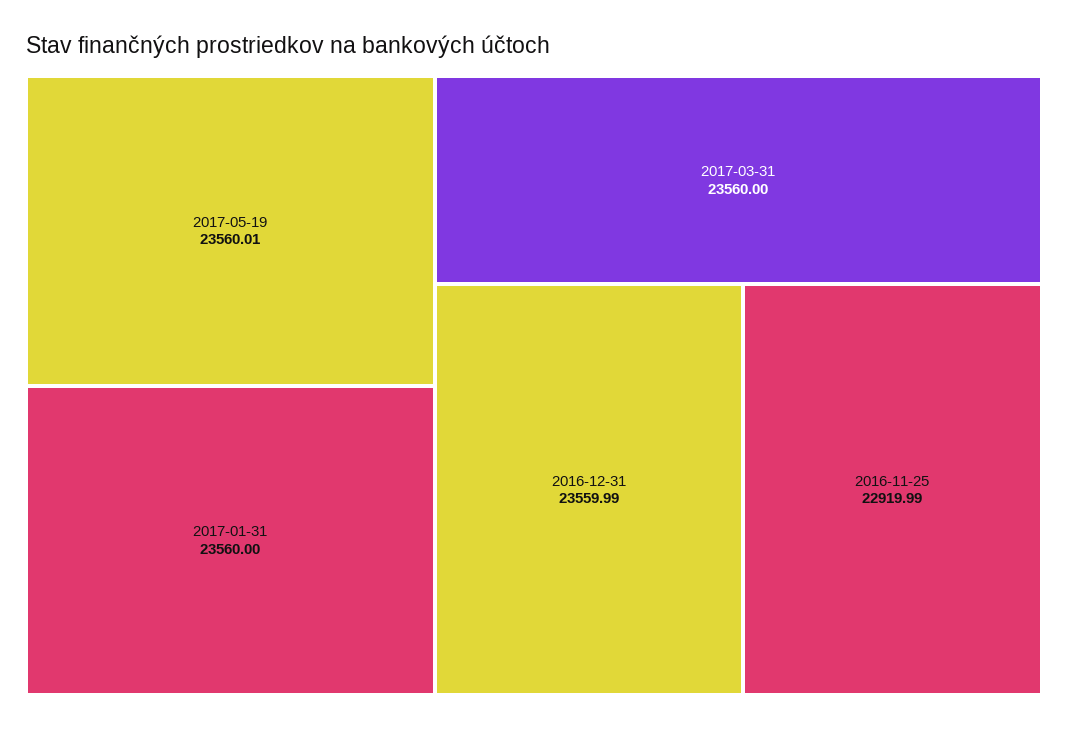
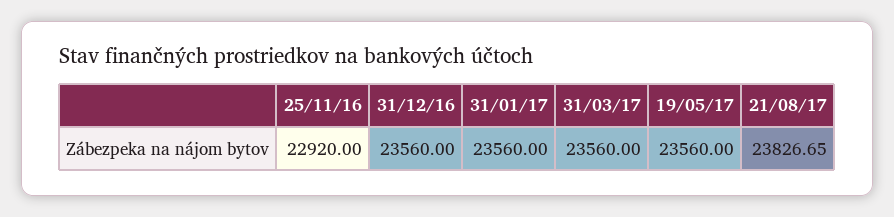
2017-05-19: 23560.01 -> 23560
2016-12-31: 23559.99 -> 23560
2016-11-25: 22919.99 -> 22920
21/08/17: none -> 23826.65

